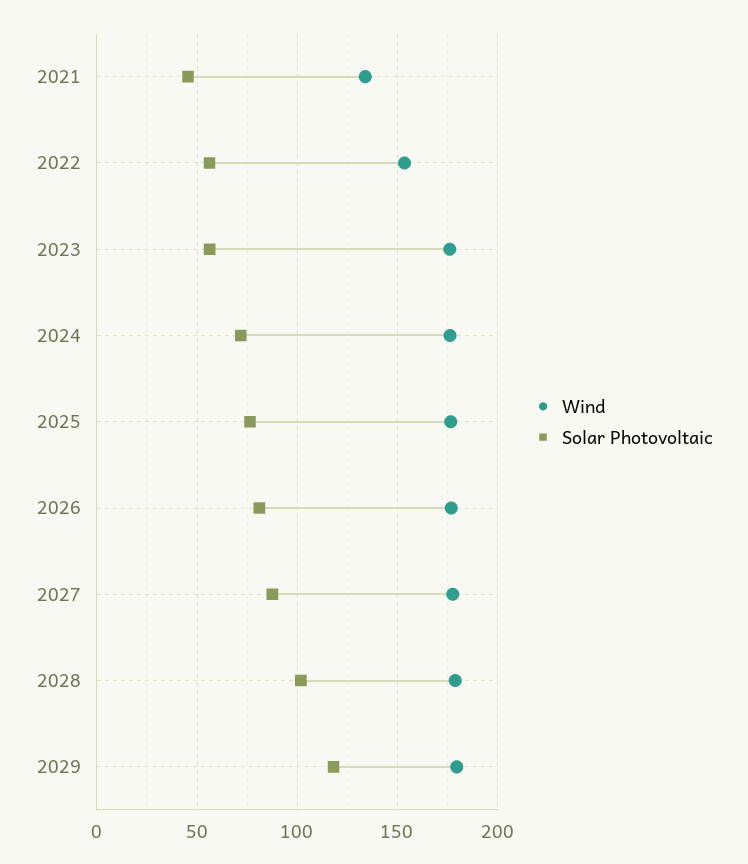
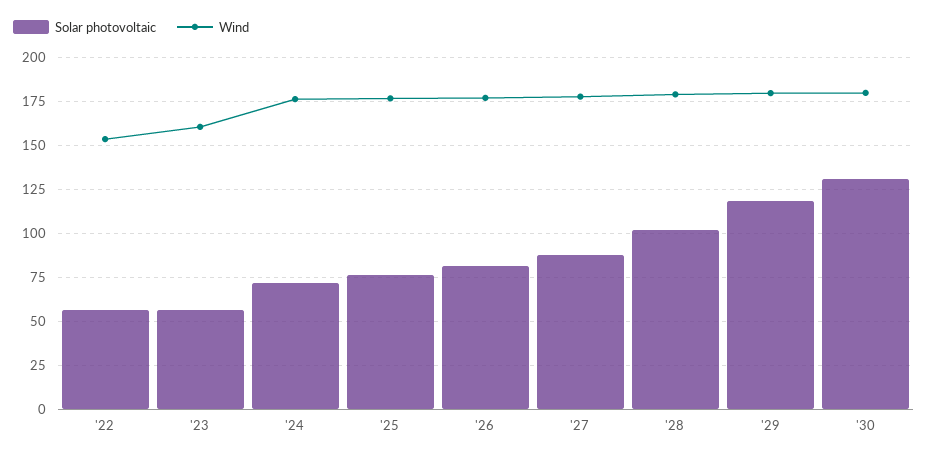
Wind, 2021: 135 -> none
Solar Photovoltaic, 2021: 45 -> none
Wind, 2023: 175 -> 160
Solar Photovoltaic, '30: none -> 130
Wind, '30: none -> 180

